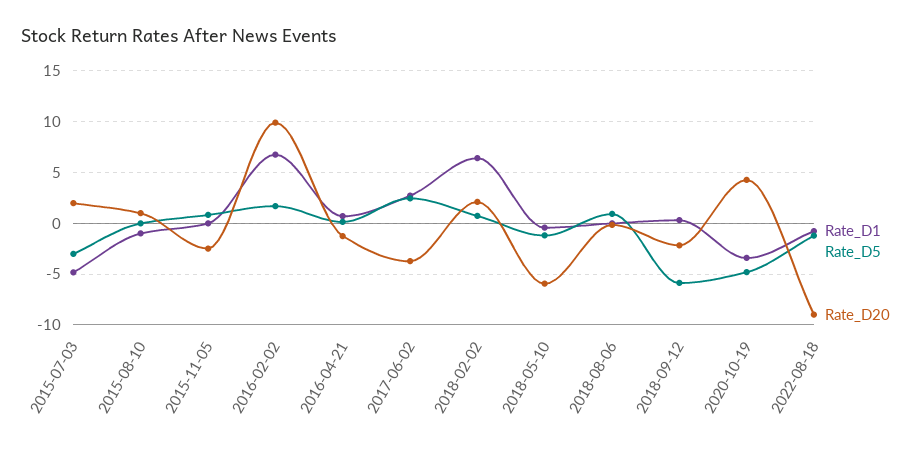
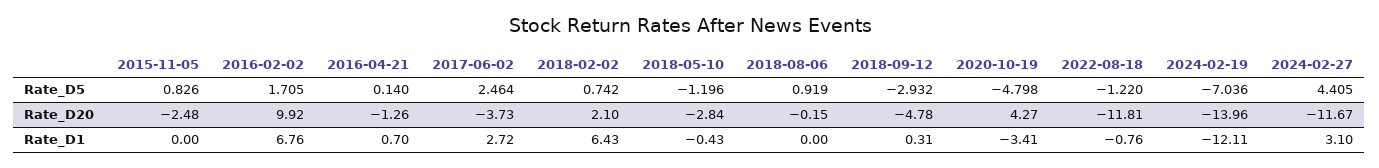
Rate_D1, 2015-07-03: -5 -> none
Rate_D5, 2015-07-03: -3 -> none
Rate_D20, 2015-07-03: 2 -> none
Rate_D1, 2015-08-10: -1 -> none
Rate_D5, 2015-08-10: 0 -> none
Rate_D20, 2015-08-10: 1 -> none
Rate_D20, 2018-05-10: -6 -> -2.84
Rate_D5, 2018-09-12: -6 -> -2.932
Rate_D20, 2018-09-12: -2 -> -4.78
Rate_D20, 2022-08-18: -9 -> -11.81
Rate_D5, 2024-02-19: none -> -7.036
Rate_D5, 2024-02-27: none -> 4.405
Rate_D20, 2024-02-19: none -> -13.96
Rate_D20, 2024-02-27: none -> -11.67
Rate_D1, 2024-02-19: none -> -12.11
Rate_D1, 2024-02-27: none -> 3.1

